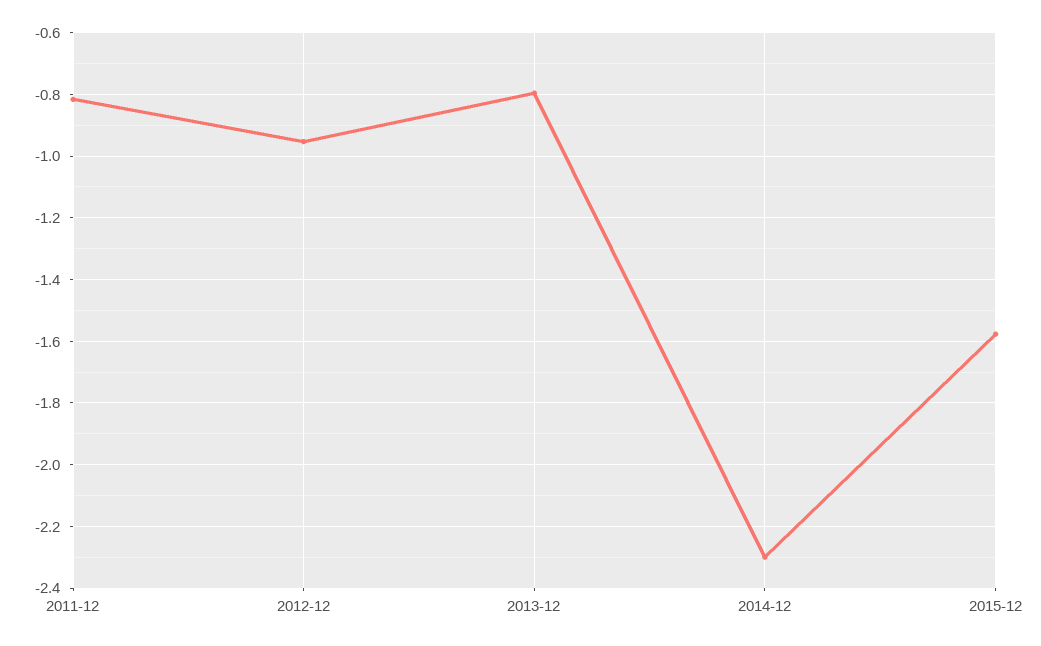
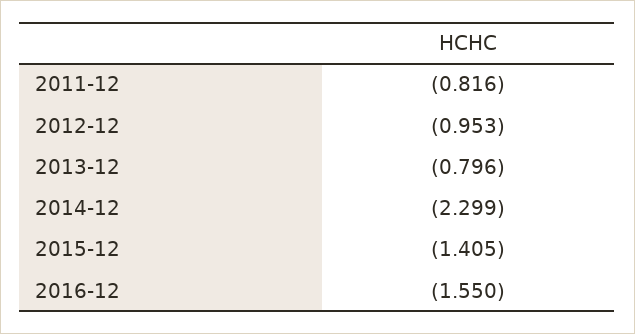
2015-12: -1.58 -> -1.405
2016-12: none -> -1.55

